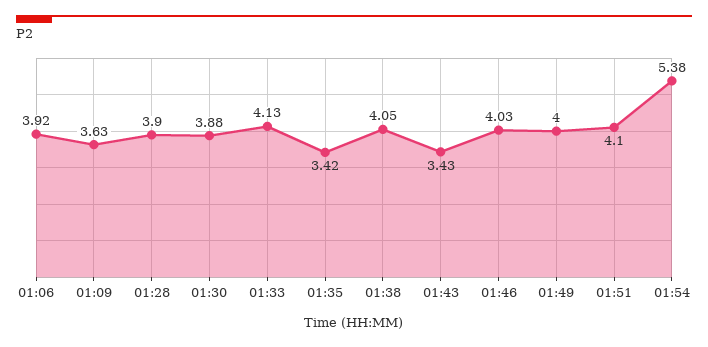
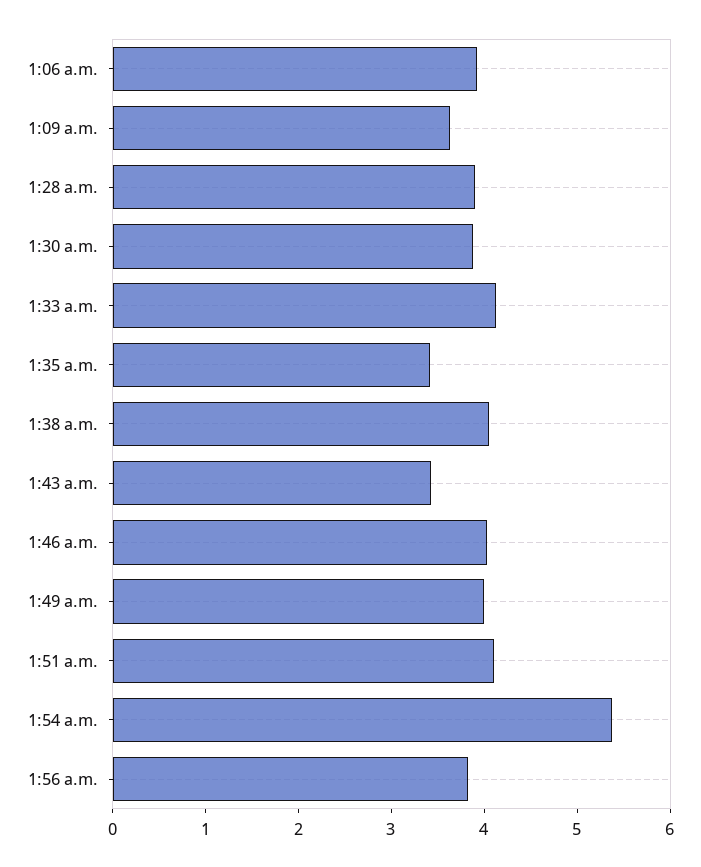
1:56 a.m.: none -> 3.8

